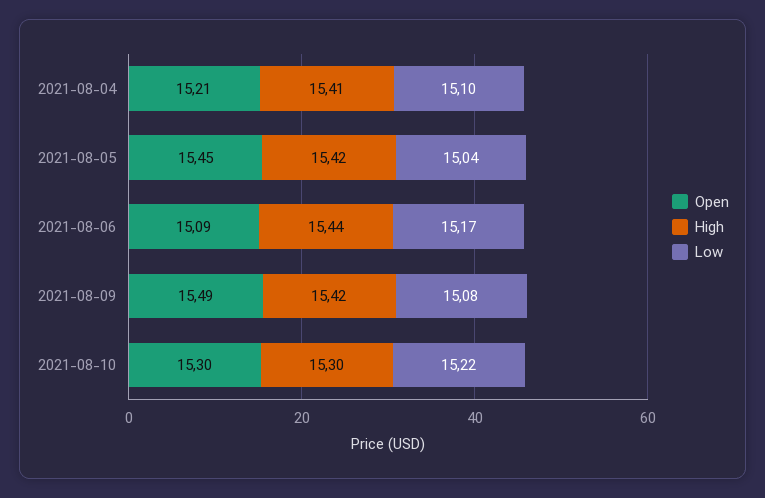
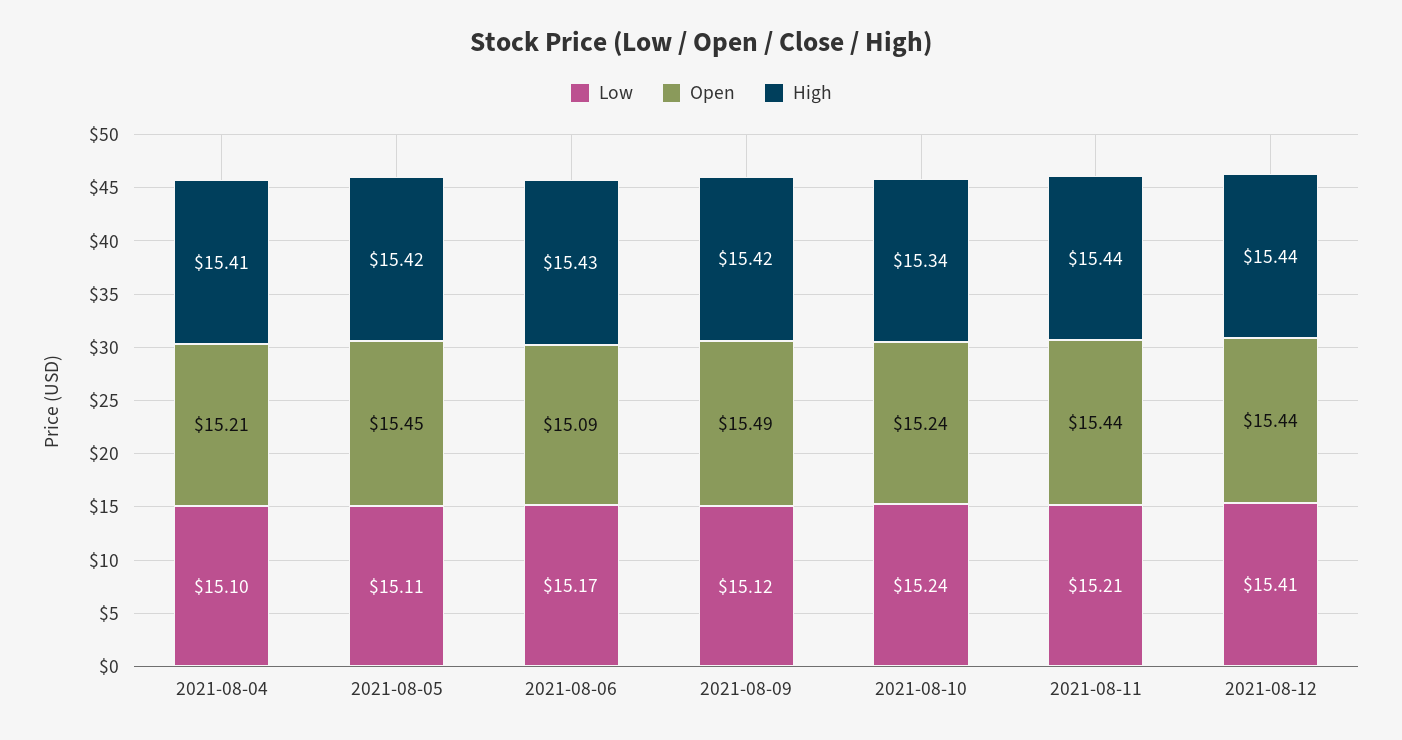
Low, 2021-08-05: 15.04 -> 15.11
High, 2021-08-06: 15.44 -> 15.43
Low, 2021-08-09: 15.08 -> 15.12
Open, 2021-08-10: 15.3 -> 15.24
High, 2021-08-10: 15.3 -> 15.34
Low, 2021-08-10: 15.22 -> 15.24
Low, 2021-08-11: none -> 15.21
Open, 2021-08-11: none -> 15.44
High, 2021-08-11: none -> 15.44
Low, 2021-08-12: none -> 15.41
Open, 2021-08-12: none -> 15.44
High, 2021-08-12: none -> 15.44

